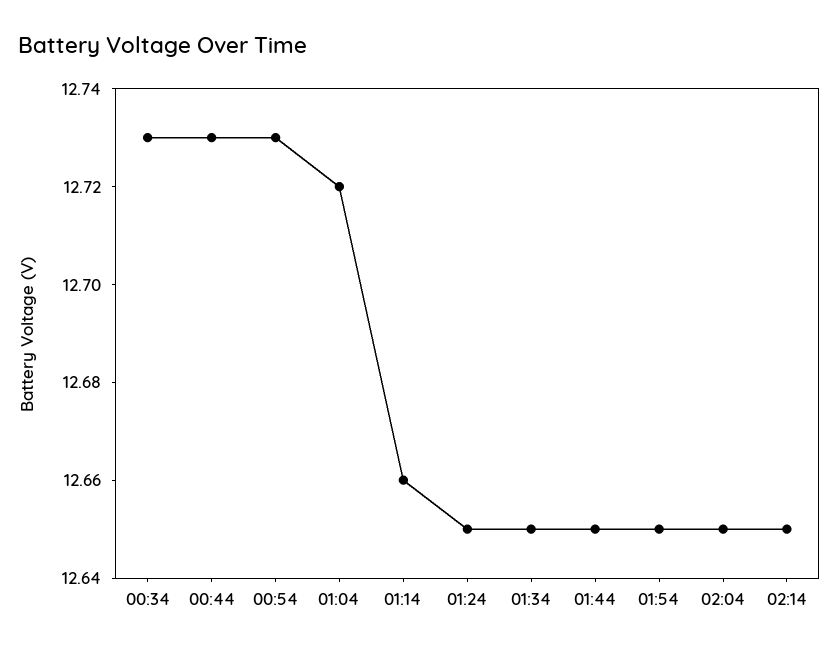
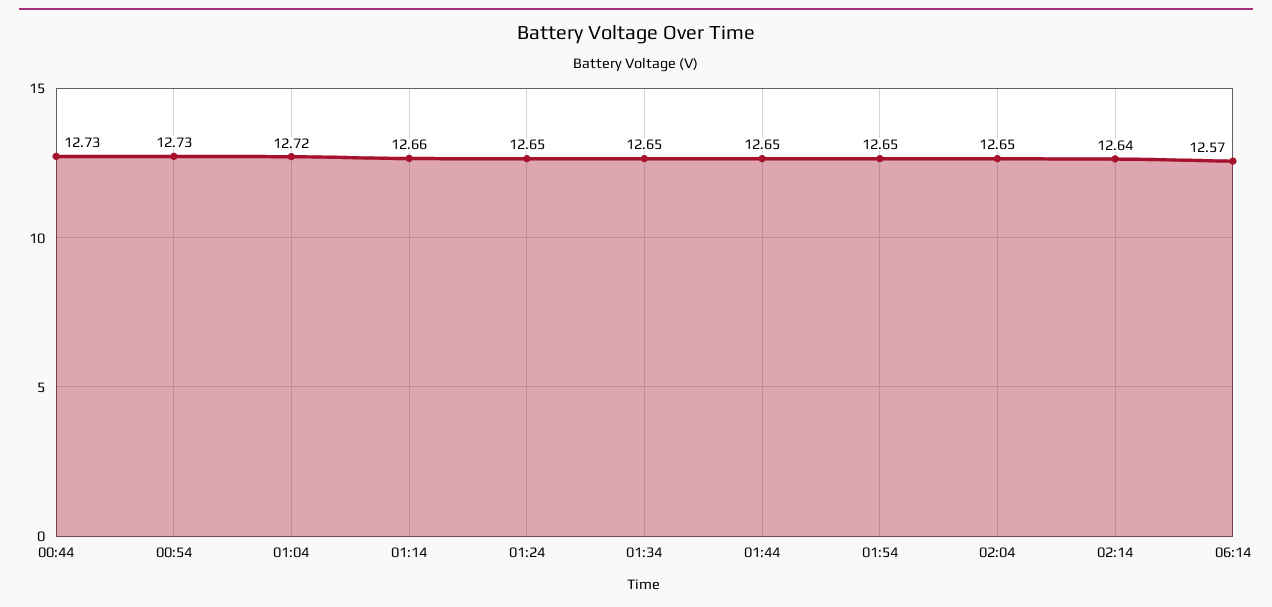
00:34: 12.73 -> none
02:14: 12.65 -> 12.64
06:14: none -> 12.57

